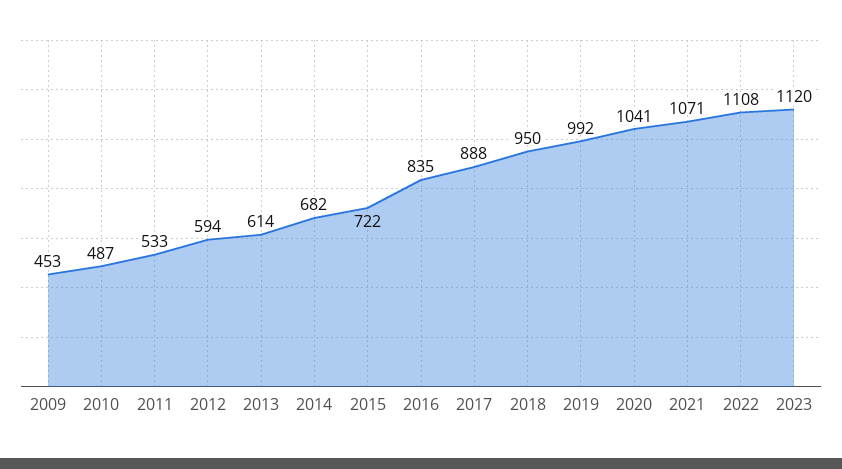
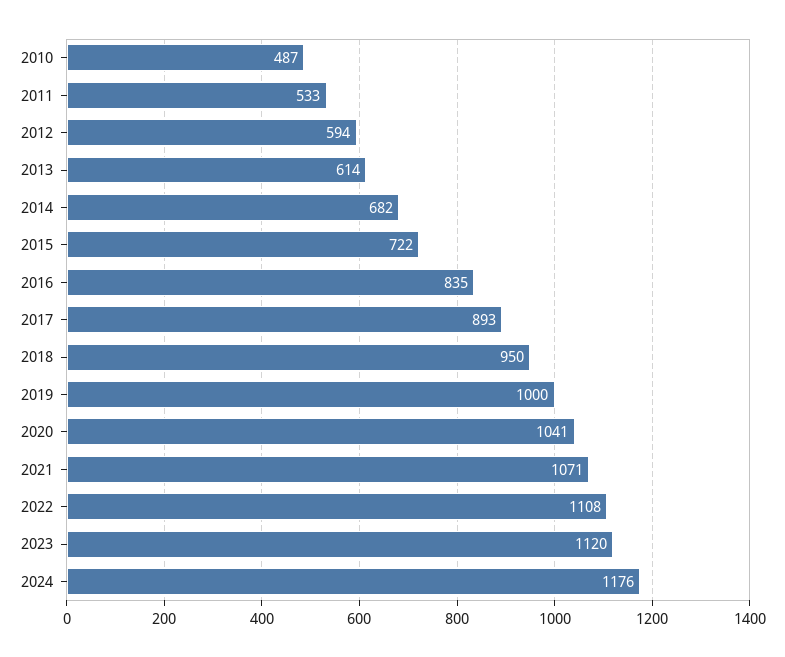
2009: 453 -> none
2017: 888 -> 893
2019: 992 -> 1000
2024: none -> 1176

